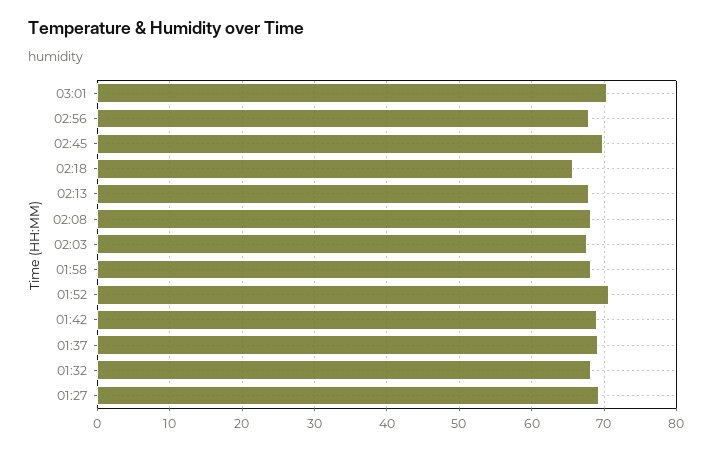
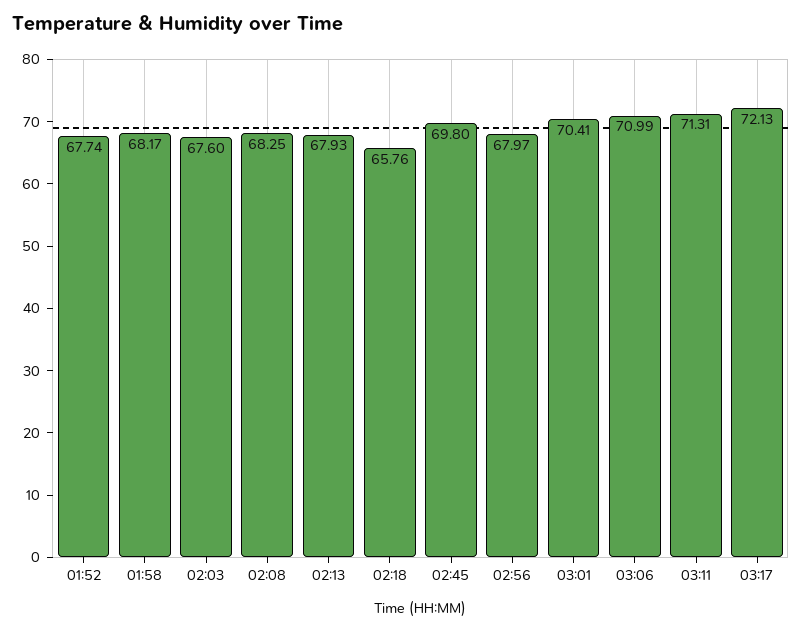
01:52: 71 -> 67.74
01:42: 69 -> none
01:37: 69 -> none
01:32: 68 -> none
01:27: 69 -> none
03:06: none -> 70.99
03:11: none -> 71.31
03:17: none -> 72.13

